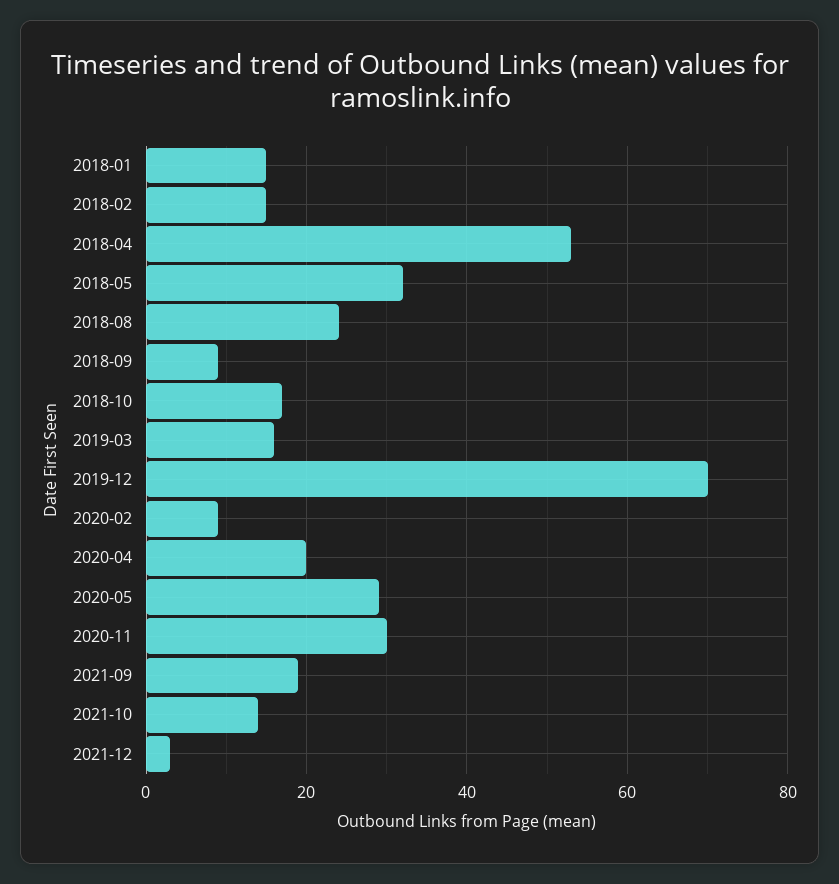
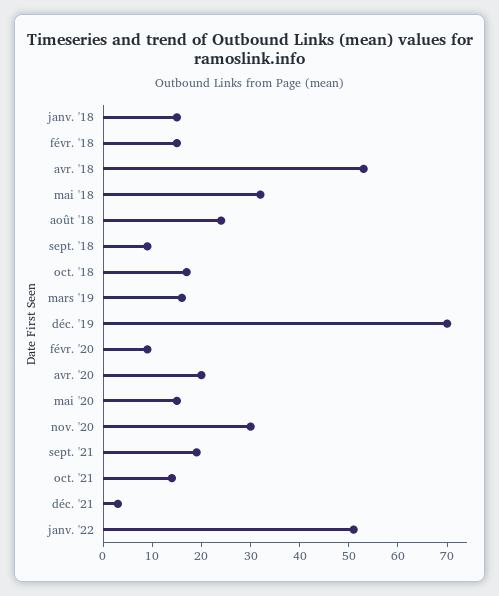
2020-05: 30 -> 15
janv. '22: none -> 50

